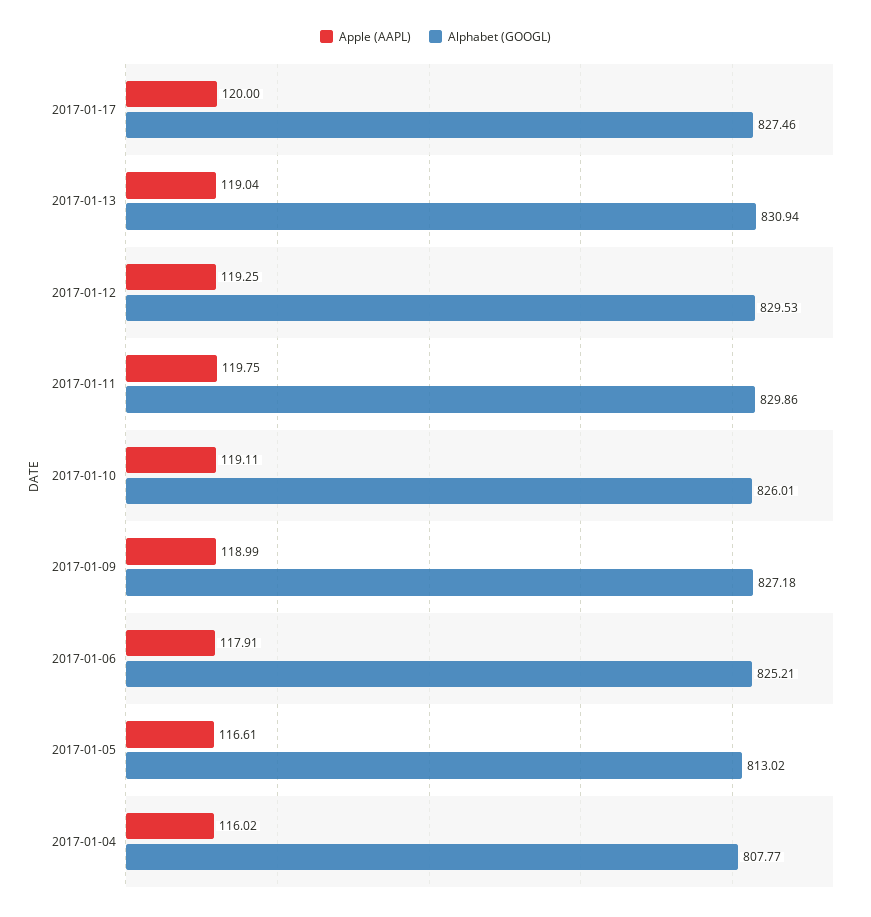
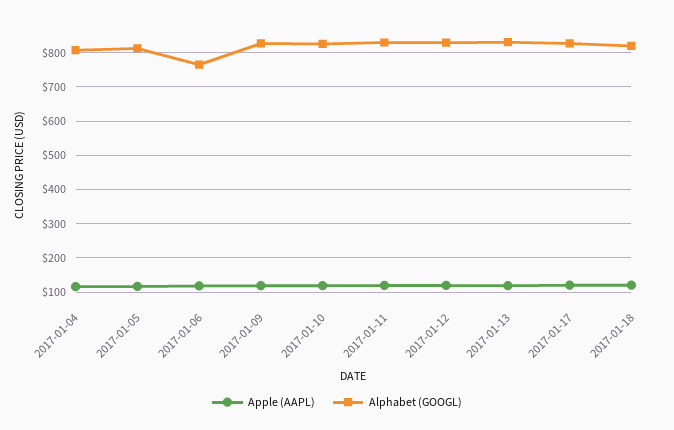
Alphabet (GOOGL), 2017-01-06: 825.21 -> 760
Apple (AAPL), 2017-01-18: none -> 120
Alphabet (GOOGL), 2017-01-18: none -> 820

